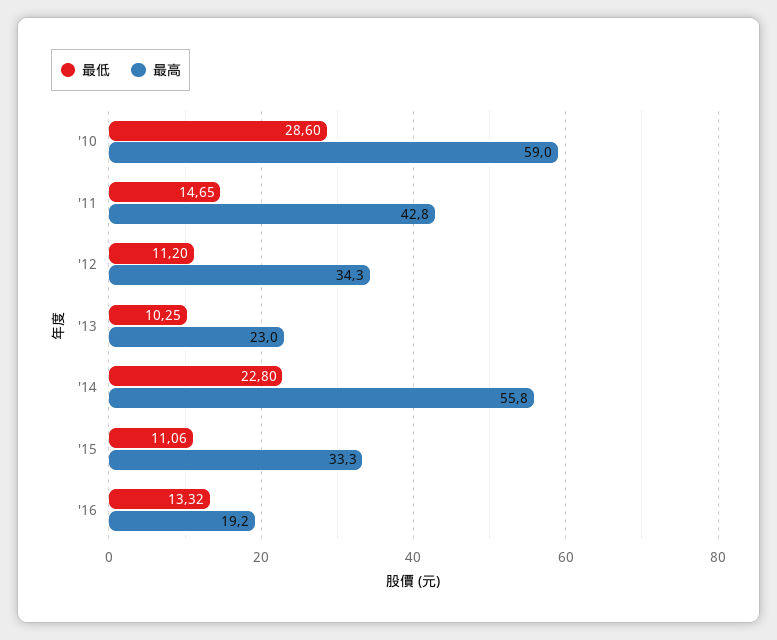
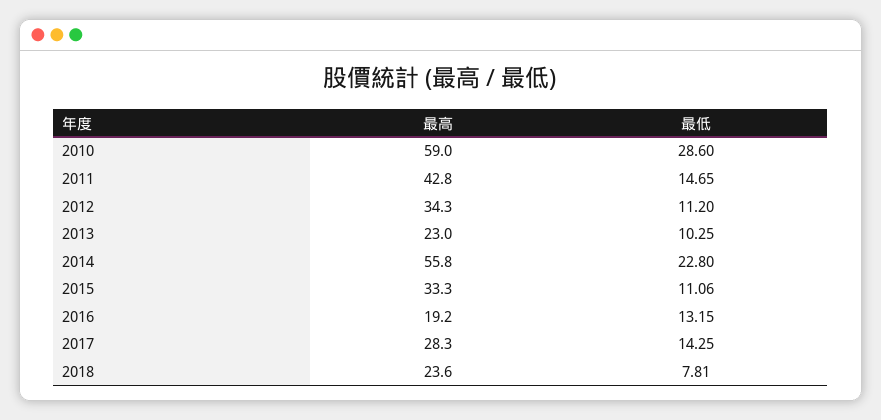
最低, '16: 13.32 -> 13.15
最高, 2017: none -> 28.3
最低, 2017: none -> 14.25
最高, 2018: none -> 23.6
最低, 2018: none -> 7.81

